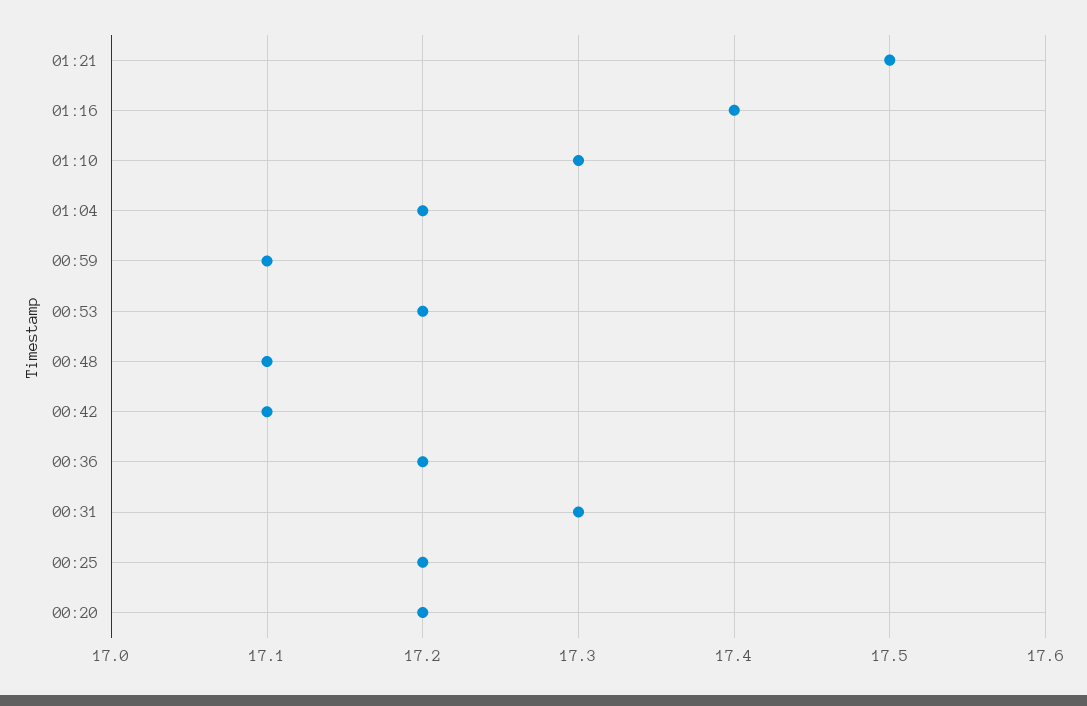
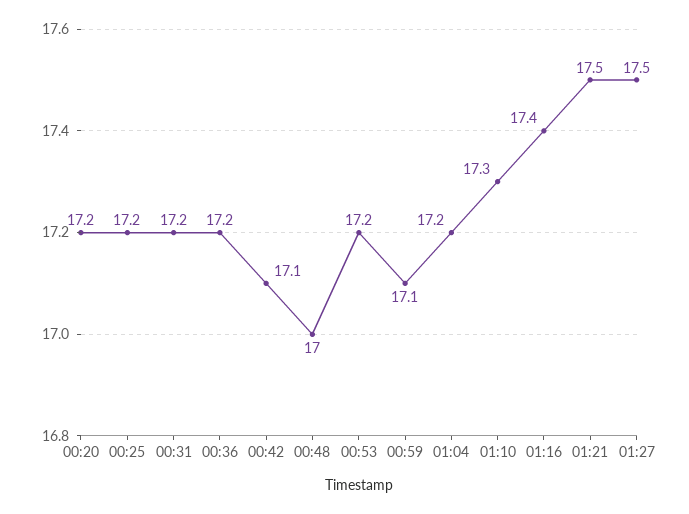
00:48: 17.1 -> 17
00:31: 17.3 -> 17.2
01:27: none -> 17.5

